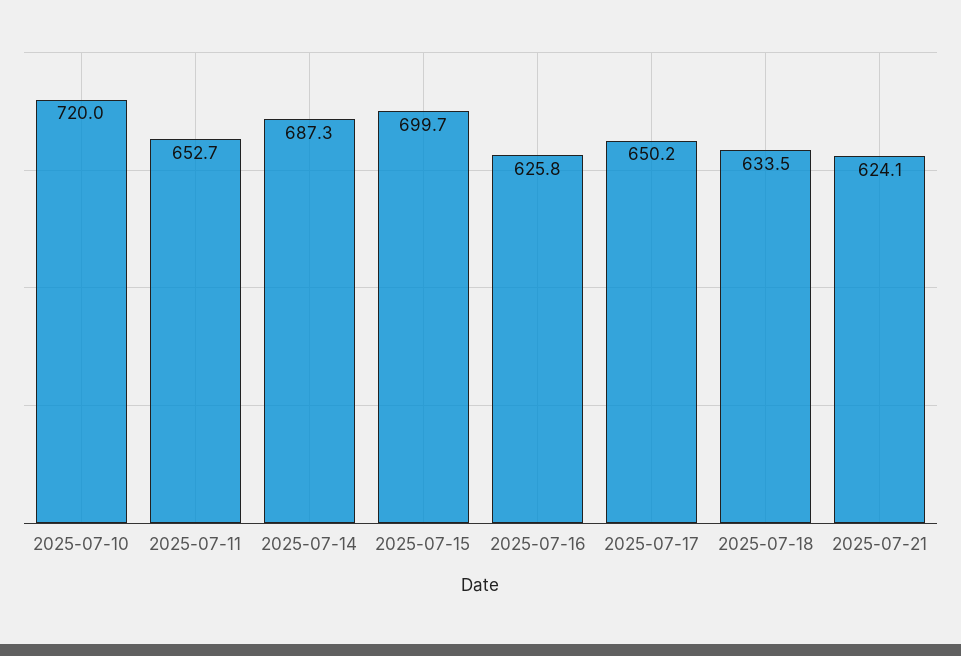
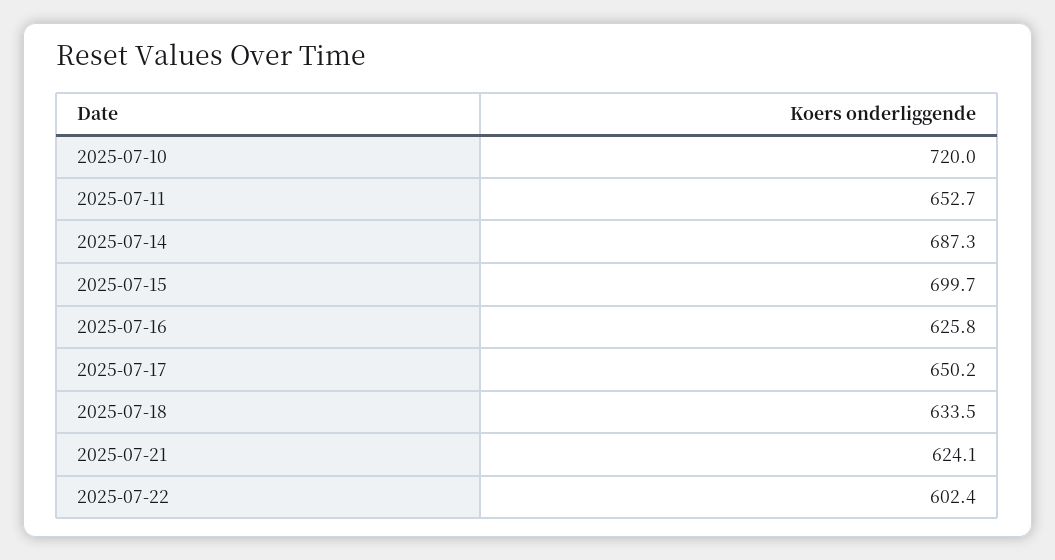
2025-07-22: none -> 602.4

